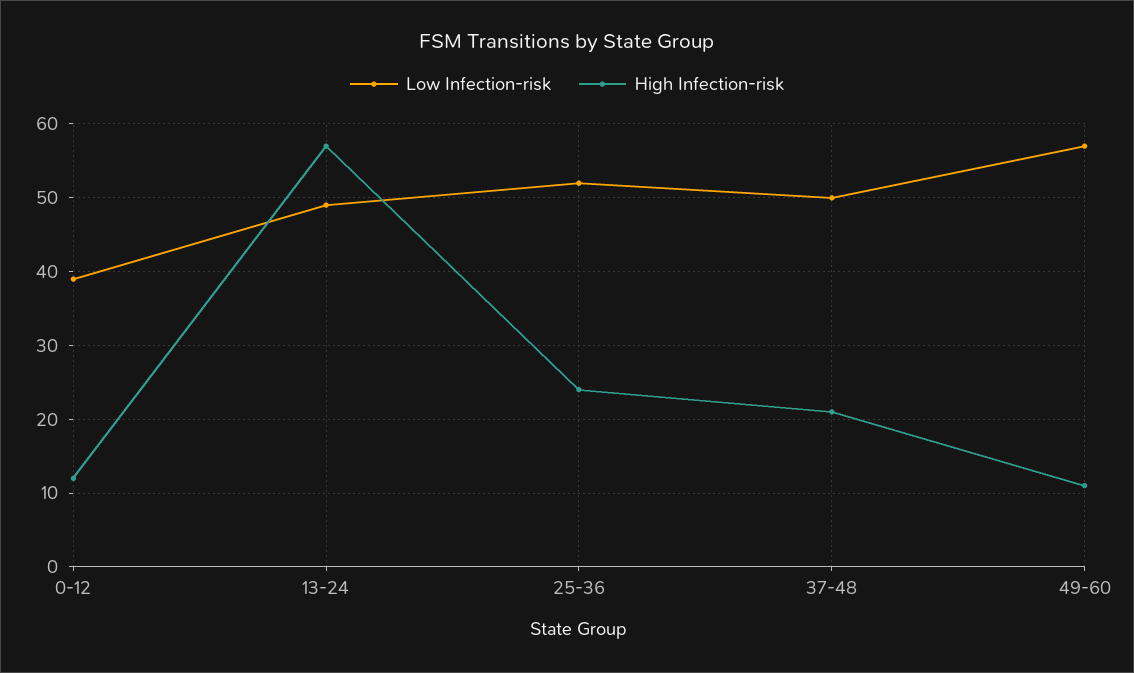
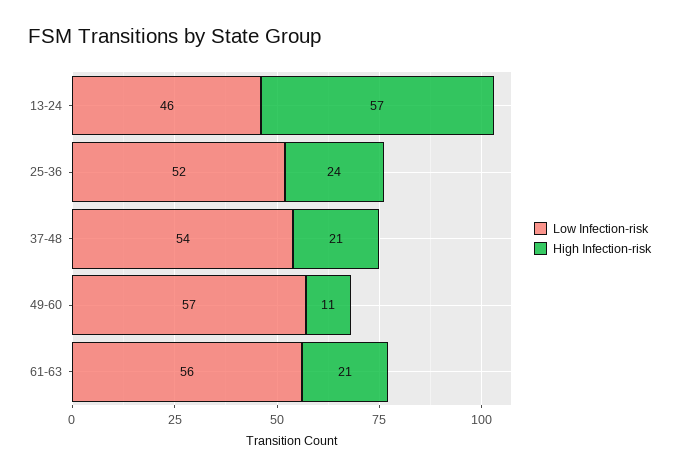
Low Infection-risk, 0-12: 39 -> none
High Infection-risk, 0-12: 12 -> none
Low Infection-risk, 13-24: 49 -> 46
Low Infection-risk, 37-48: 50 -> 54
Low Infection-risk, 61-63: none -> 56
High Infection-risk, 61-63: none -> 21

